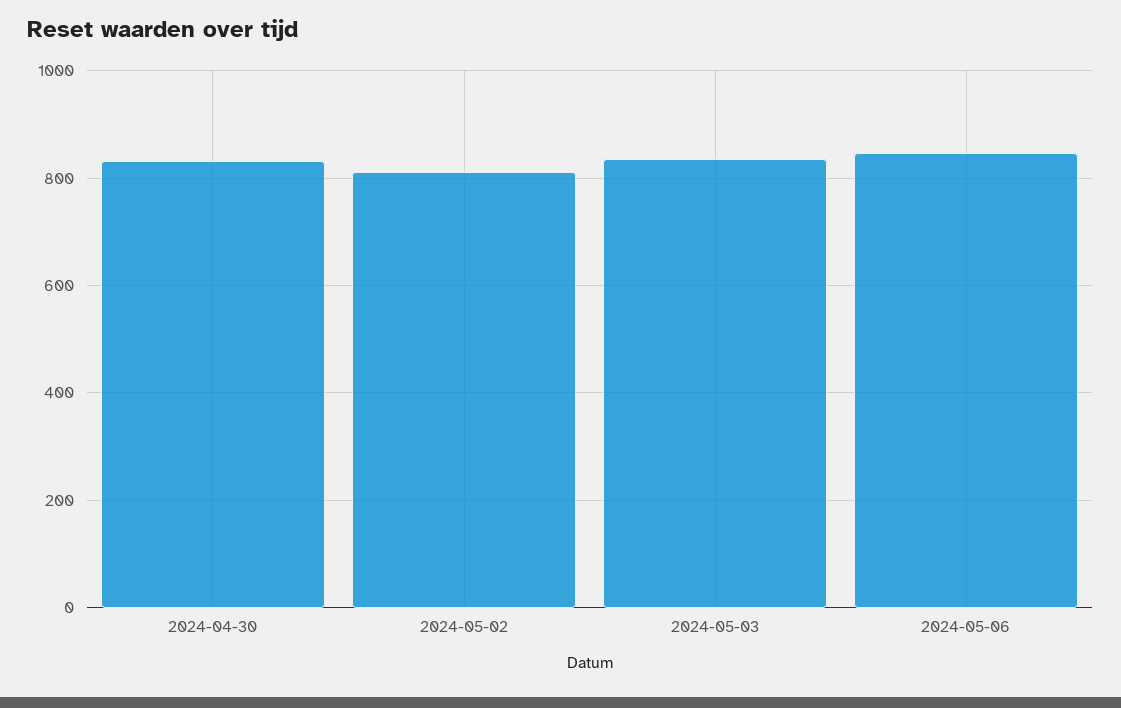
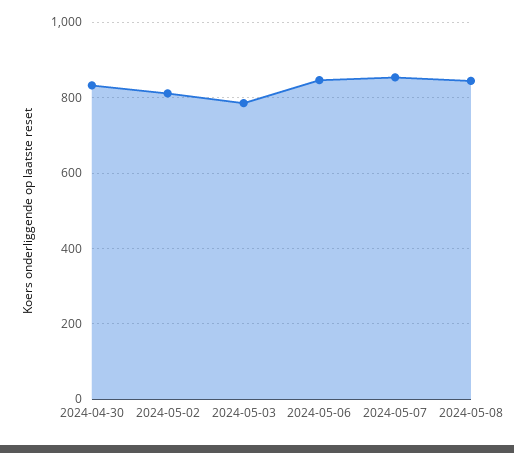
2024-05-03: 840 -> 780
2024-05-07: none -> 860
2024-05-08: none -> 840

